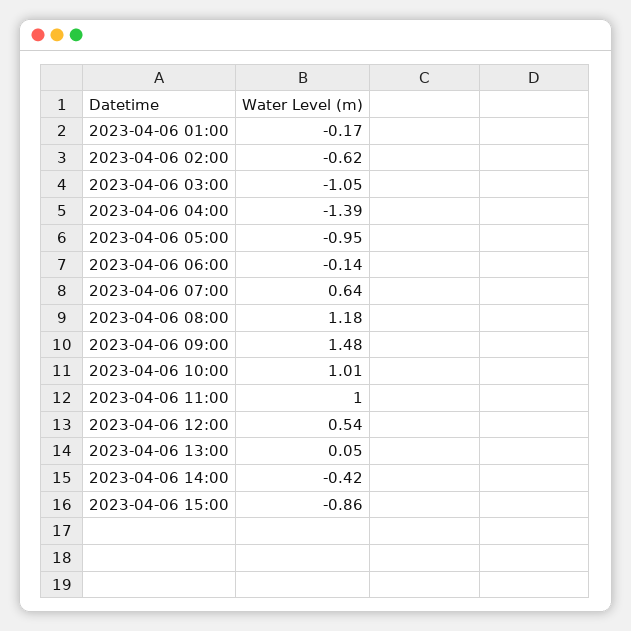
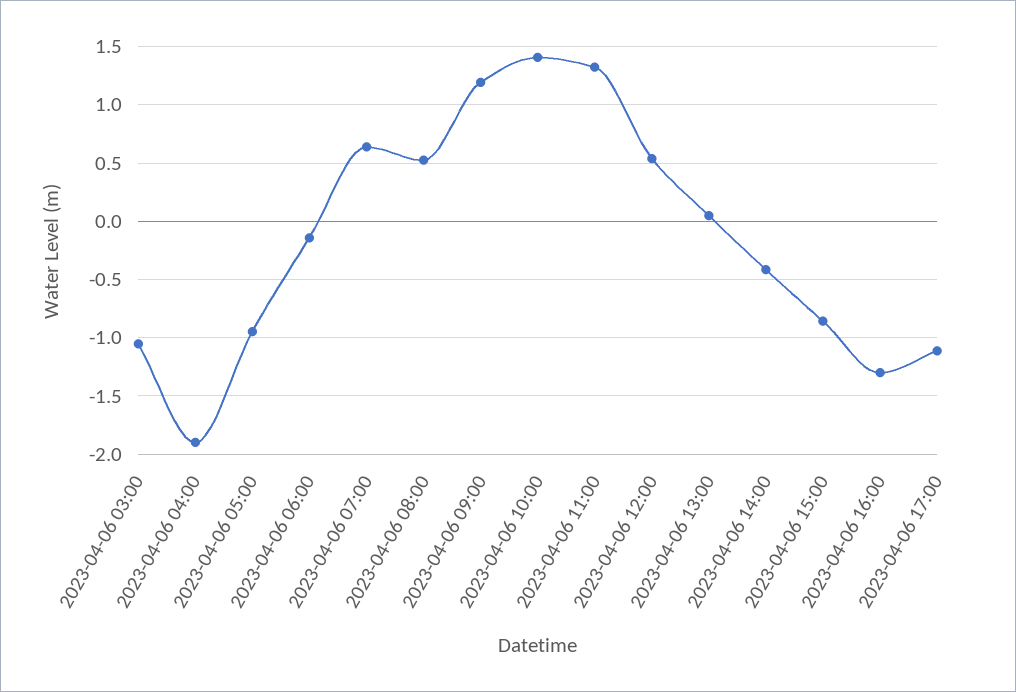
2023-04-06 01:00: -0.17 -> none
2023-04-06 02:00: -0.62 -> none
2023-04-06 04:00: -1.39 -> -1.9
2023-04-06 08:00: 1.18 -> 0.5
2023-04-06 09:00: 1.48 -> 1.2
2023-04-06 10:00: 1.01 -> 1.4
2023-04-06 11:00: 1 -> 1.3
2023-04-06 16:00: none -> -1.3
2023-04-06 17:00: none -> -1.1

